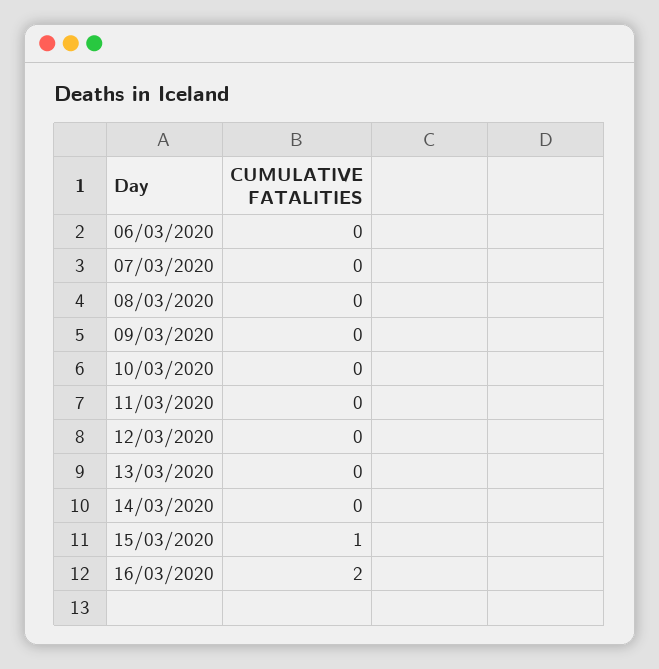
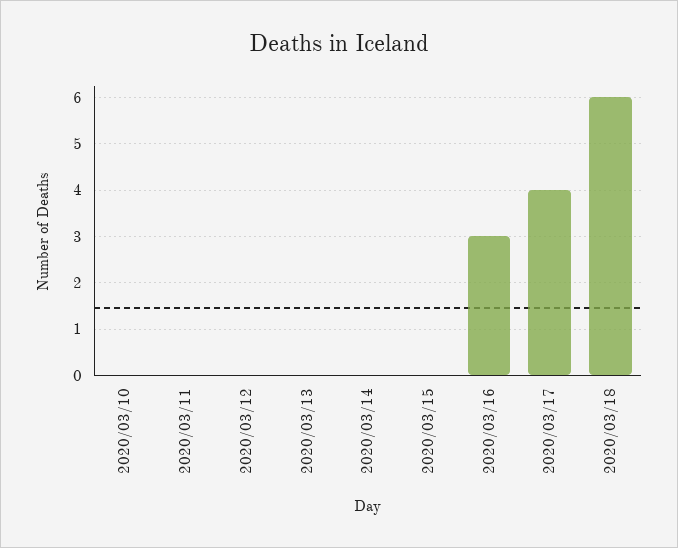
06/03/2020: 0 -> none
07/03/2020: 0 -> none
08/03/2020: 0 -> none
09/03/2020: 0 -> none
15/03/2020: 1 -> 0
16/03/2020: 2 -> 3
2020/03/17: none -> 4
2020/03/18: none -> 6

